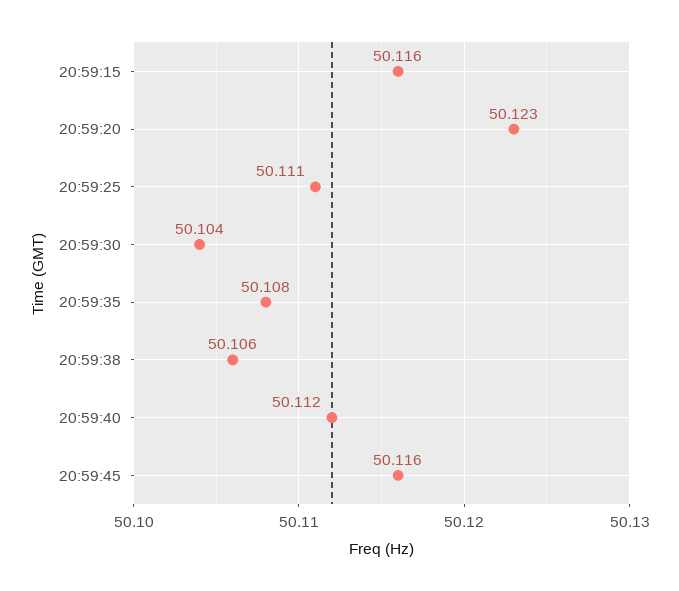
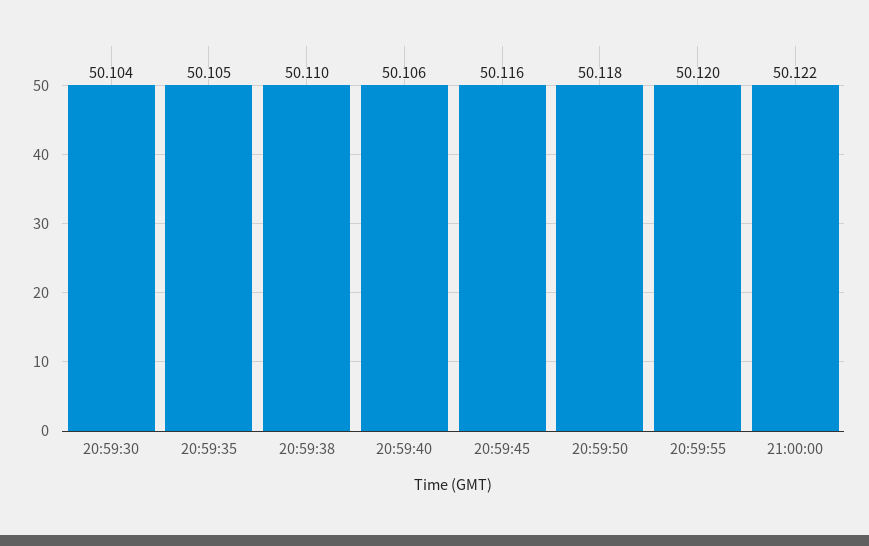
20:59:15: 50.116 -> none
20:59:20: 50.123 -> none
20:59:25: 50.111 -> none
20:59:35: 50.108 -> 50.105
20:59:38: 50.106 -> 50.11
20:59:40: 50.112 -> 50.106
20:59:50: none -> 50.118
20:59:55: none -> 50.12
21:00:00: none -> 50.122

